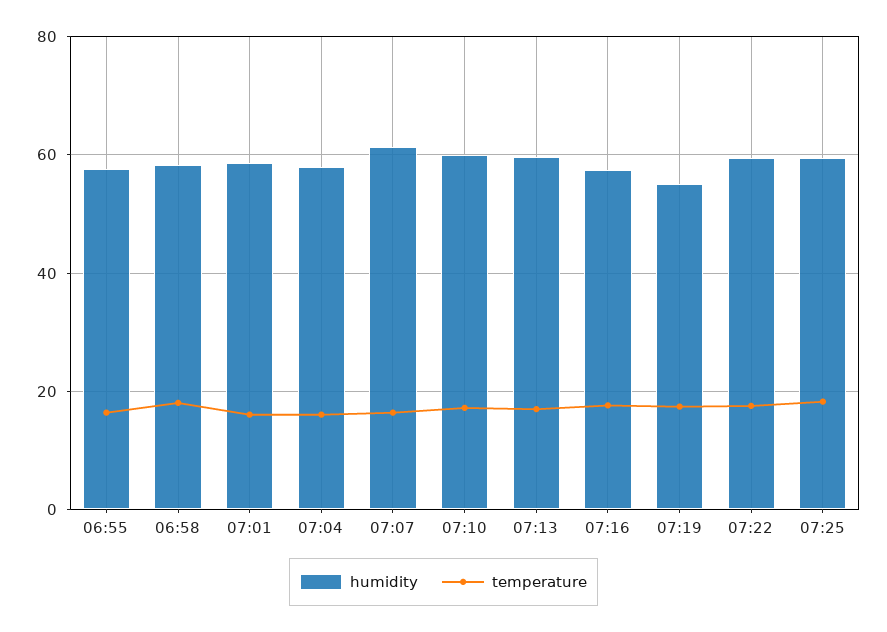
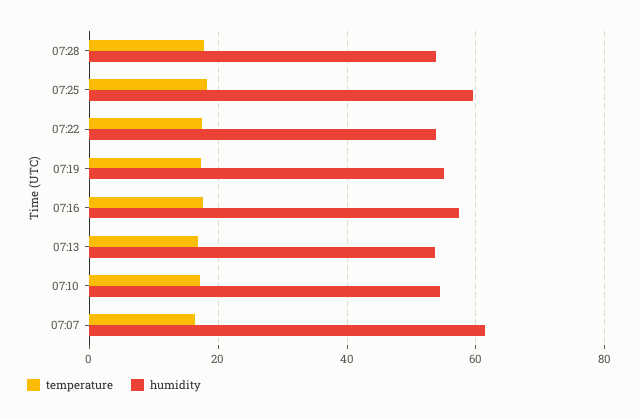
humidity, 06:55: 58 -> none
temperature, 06:55: 16 -> none
humidity, 06:58: 58 -> none
temperature, 06:58: 18 -> none
humidity, 07:01: 58 -> none
temperature, 07:01: 16 -> none
humidity, 07:04: 58 -> none
temperature, 07:04: 16 -> none
humidity, 07:10: 60 -> 54
humidity, 07:13: 60 -> 54
humidity, 07:22: 60 -> 54
temperature, 07:28: none -> 18
humidity, 07:28: none -> 54

